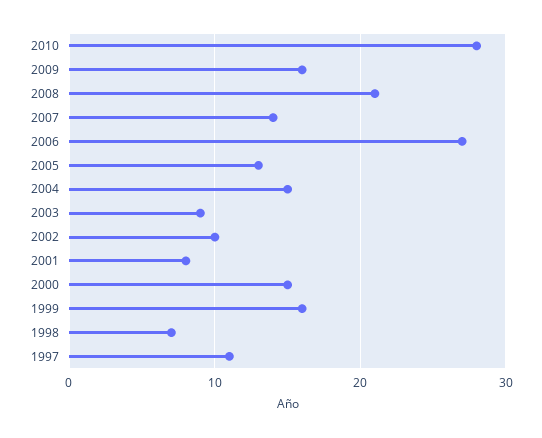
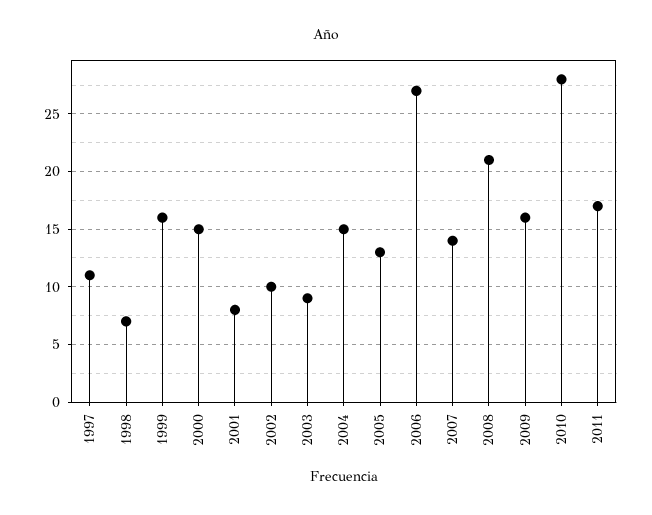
2011: none -> 17

